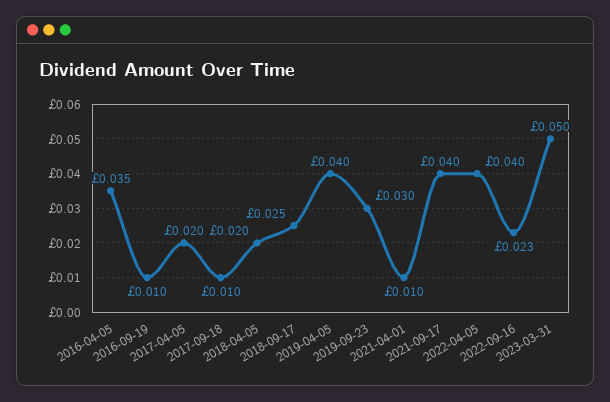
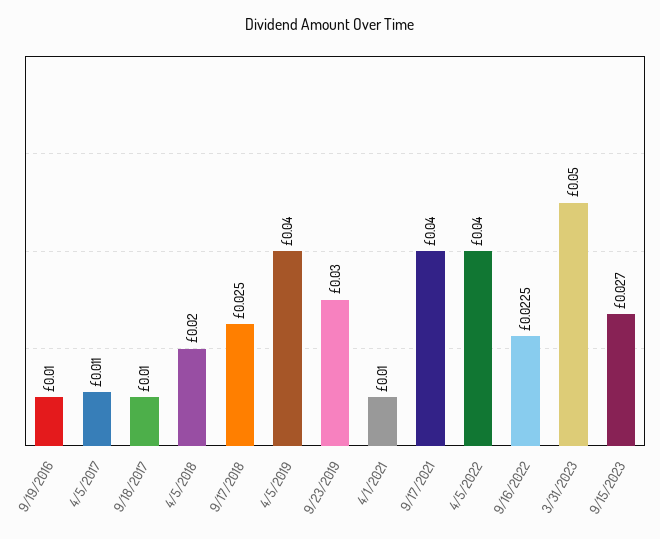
2016-04-05: 0.035 -> none
2017-04-05: 0.02 -> 0.011
9/15/2023: none -> 0.027

